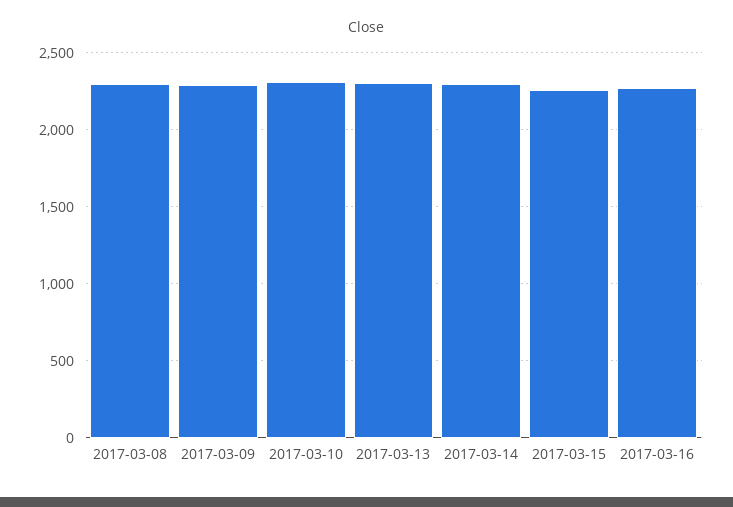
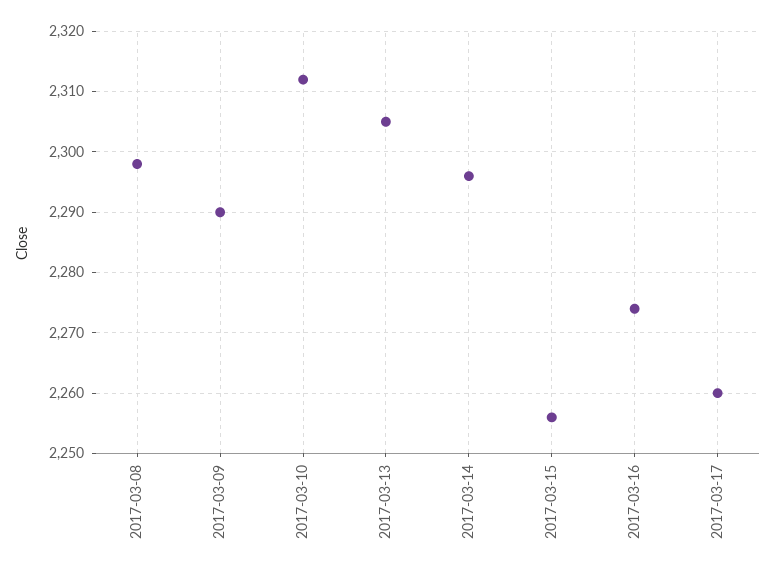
2017-03-17: none -> 2260

